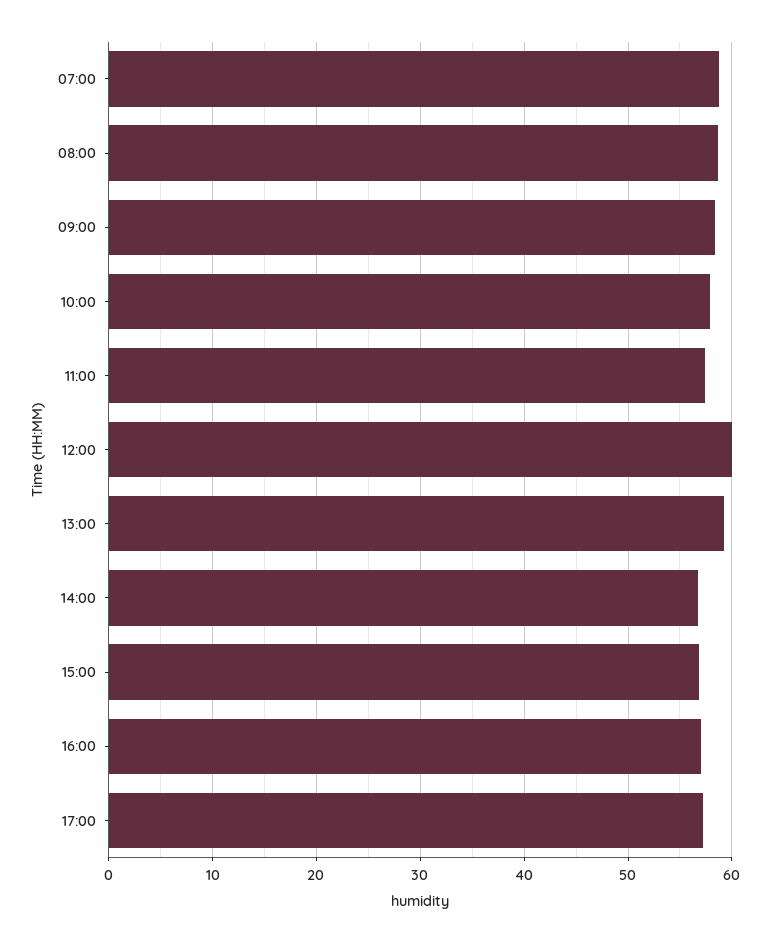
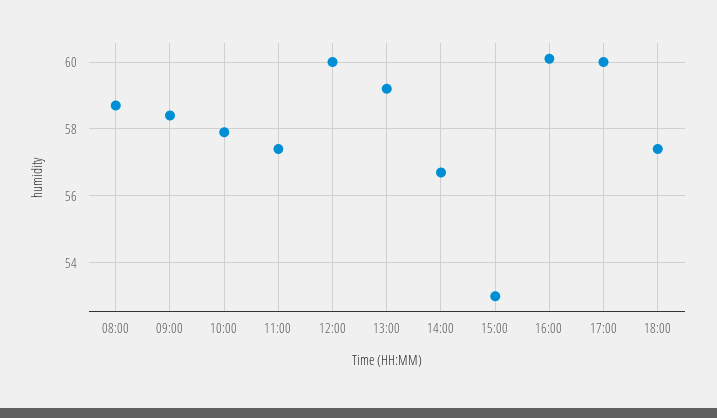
07:00: 59 -> none
15:00: 57 -> 53
16:00: 57 -> 60
17:00: 57 -> 60
18:00: none -> 57.5

